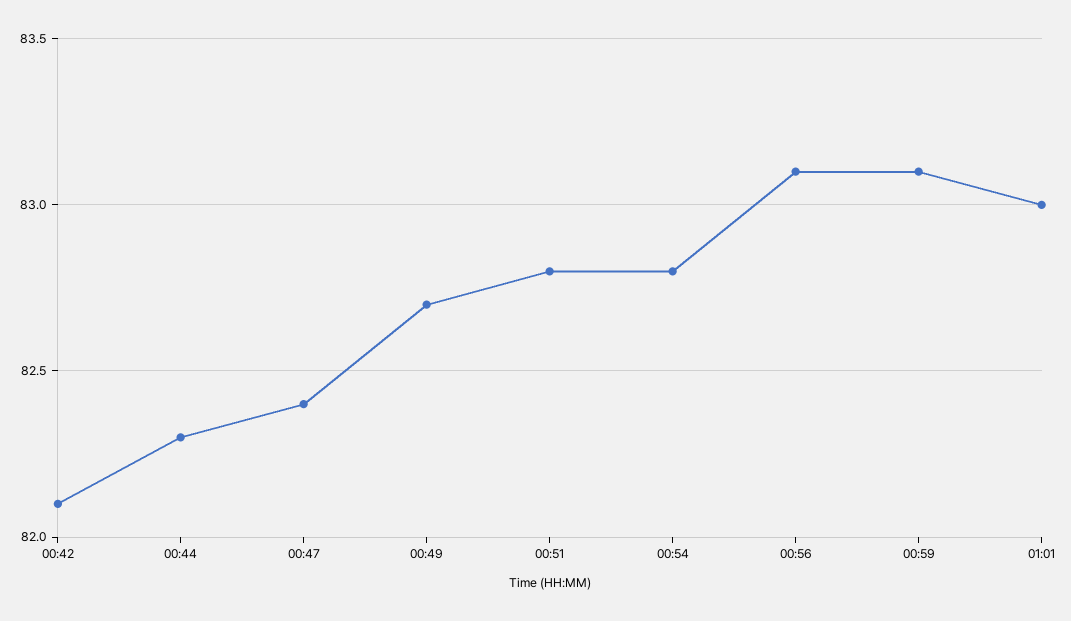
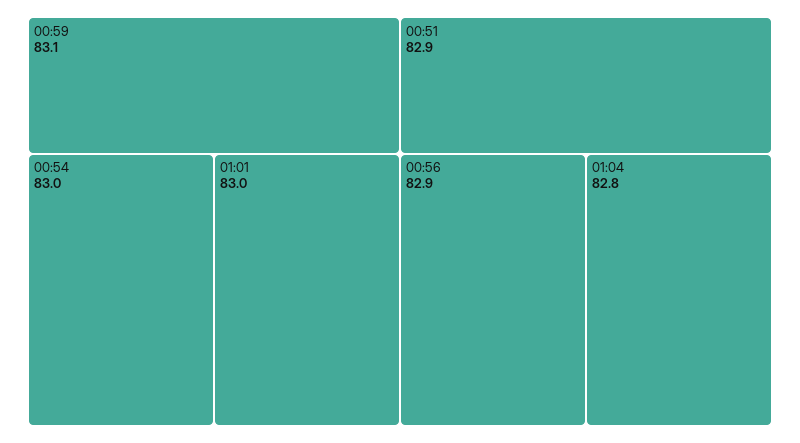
00:42: 82.1 -> none
00:44: 82.3 -> none
00:47: 82.4 -> none
00:49: 82.7 -> none
00:51: 82.8 -> 82.9
00:54: 82.8 -> 83
00:56: 83.1 -> 82.9
01:04: none -> 82.8

